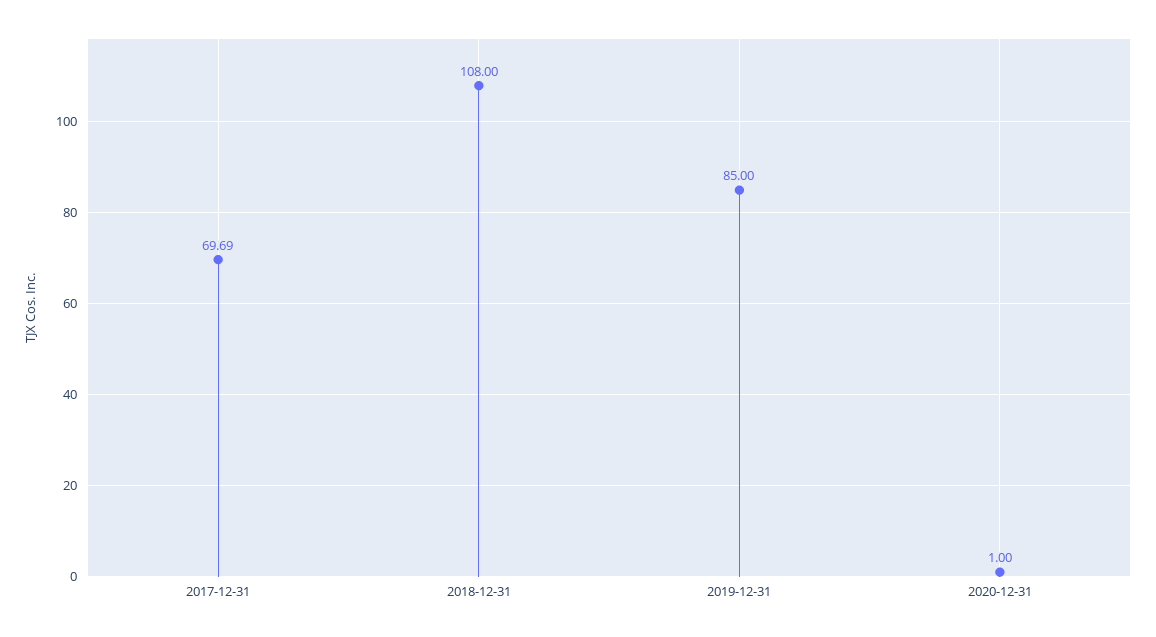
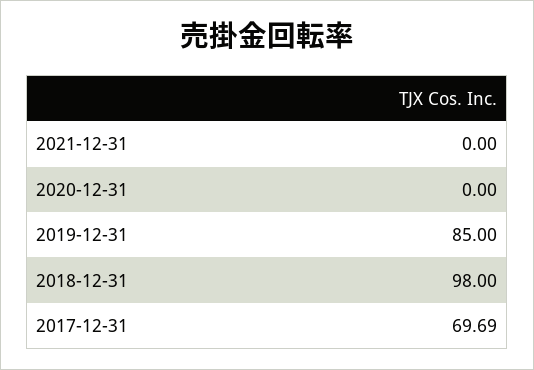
2018-12-31: 108 -> 98
2020-12-31: 1 -> 0
2021-12-31: none -> 0

